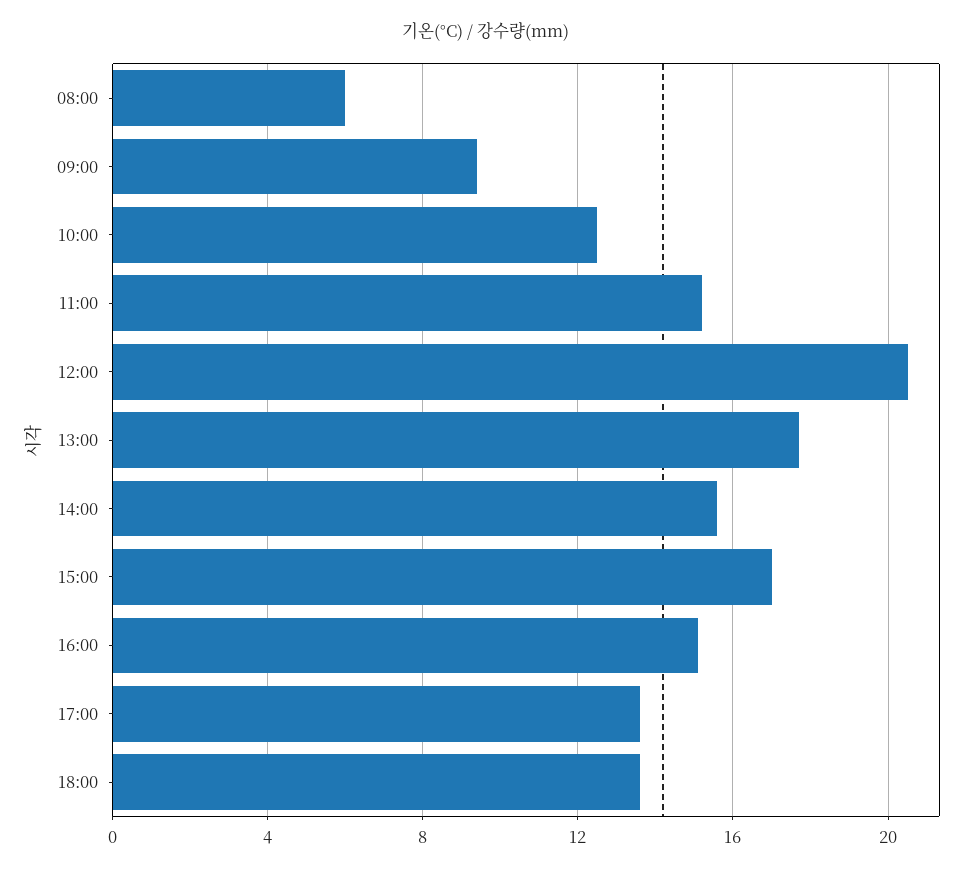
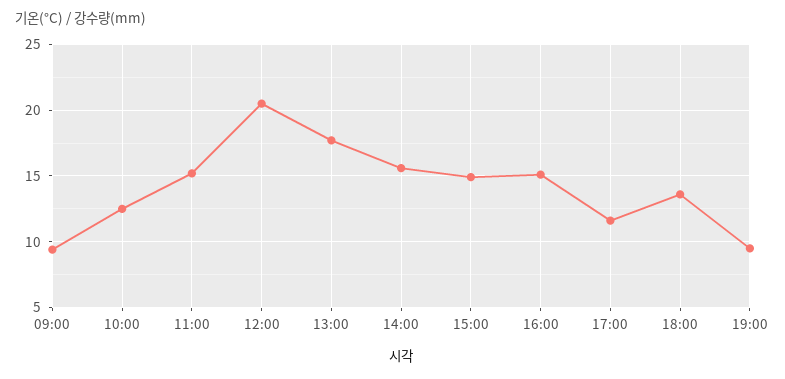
08:00: 6 -> none
15:00: 17 -> 15
17:00: 13.5 -> 11.5
19:00: none -> 9.5

